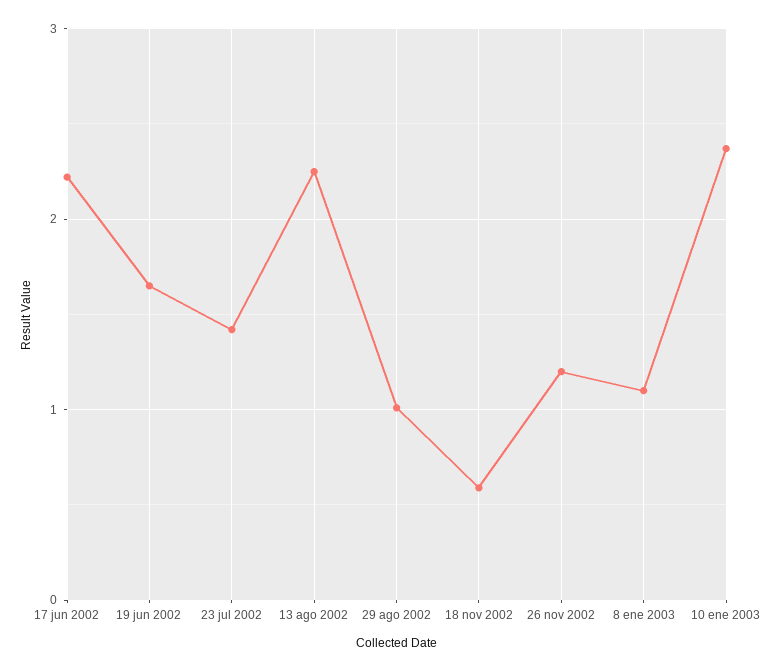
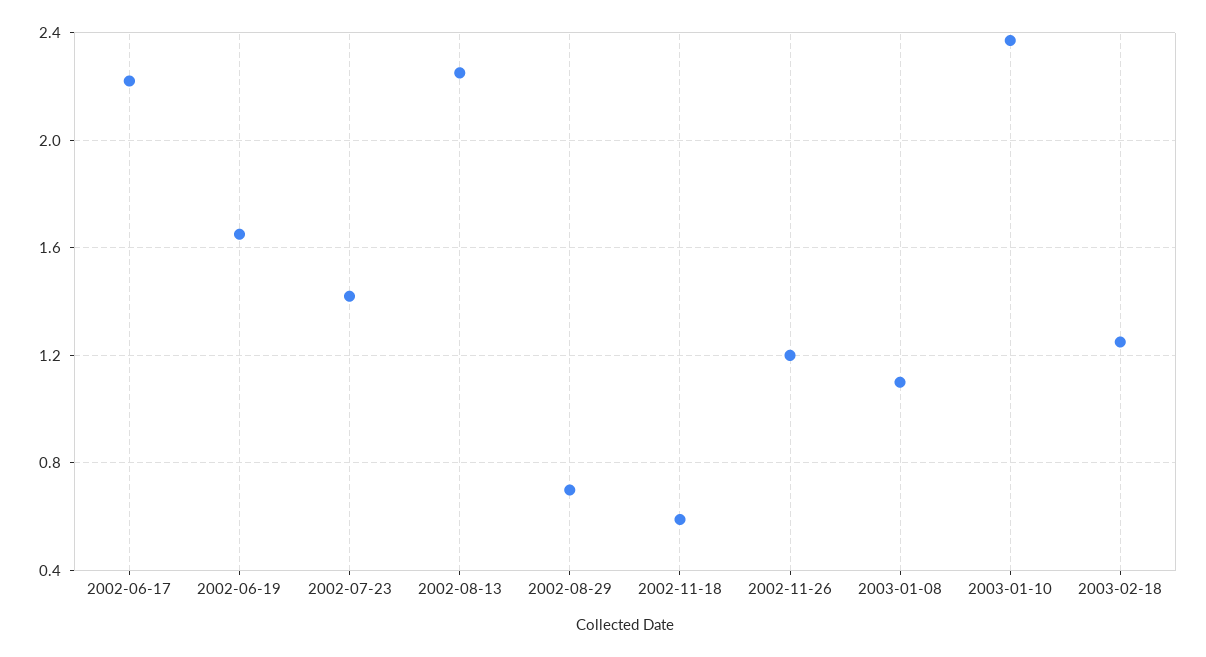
29 ago 2002: 1 -> 0.7
2003-02-18: none -> 1.25

